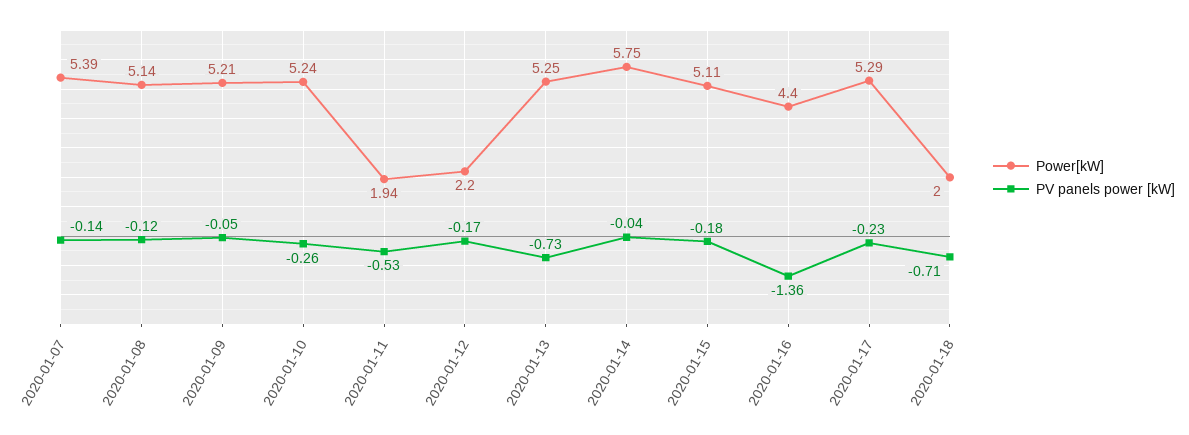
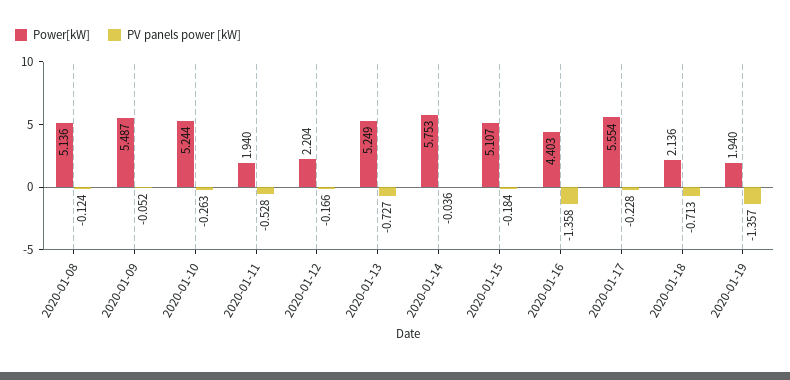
Power[kW], 2020-01-07: 5.39 -> none
PV panels power [kW], 2020-01-07: -0.14 -> none
Power[kW], 2020-01-09: 5.21 -> 5.487
Power[kW], 2020-01-17: 5.29 -> 5.554
Power[kW], 2020-01-18: 2 -> 2.136
Power[kW], 2020-01-19: none -> 1.94
PV panels power [kW], 2020-01-19: none -> -1.357

